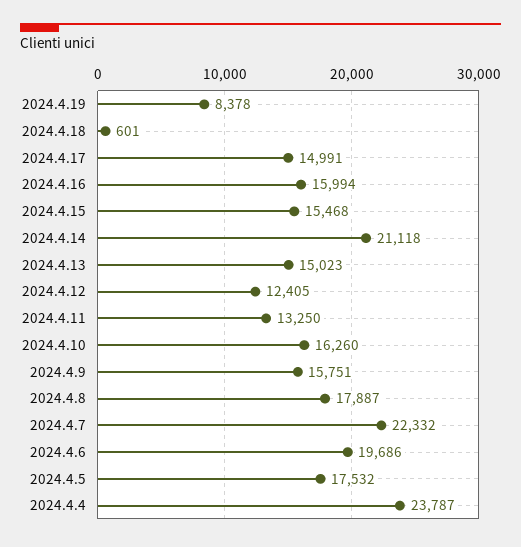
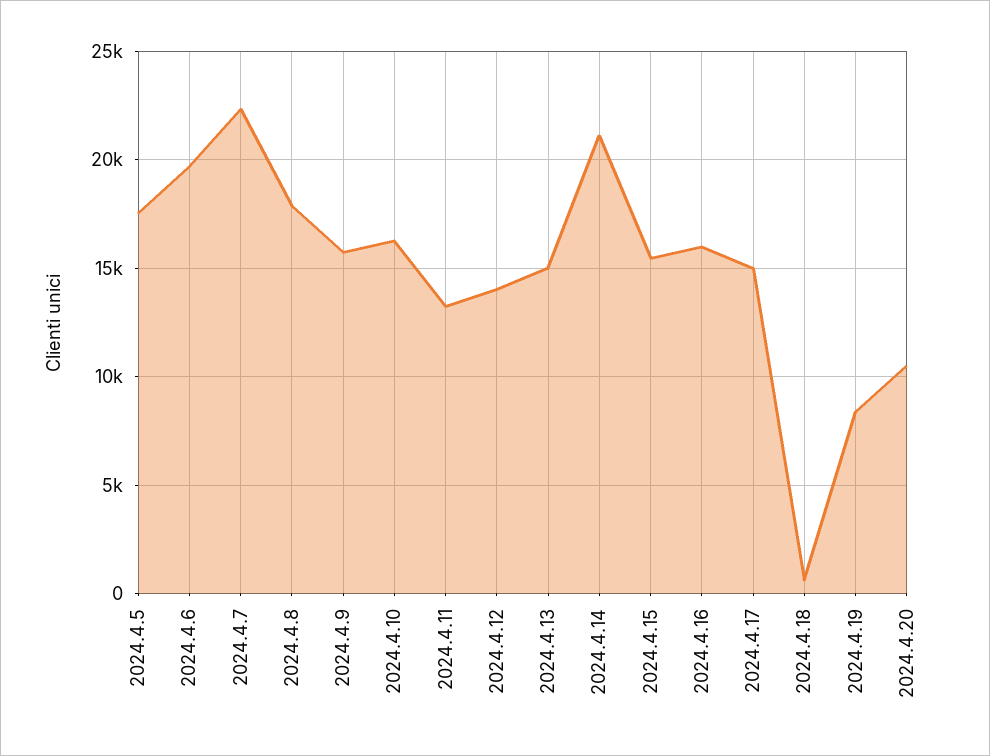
2024.4.12: 12405 -> 14000
2024.4.4: 23787 -> none
2024.4.20: none -> 10500

